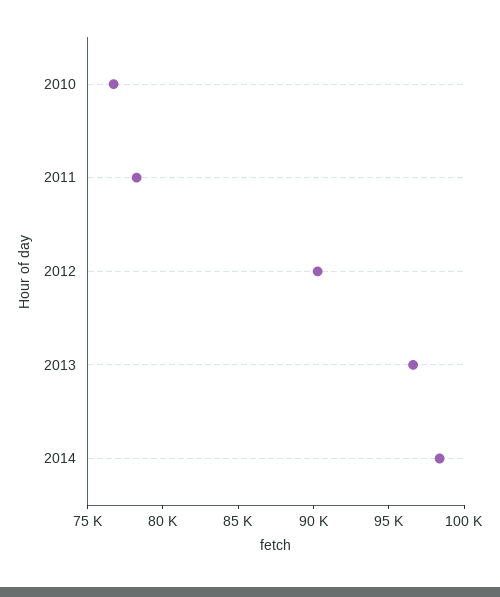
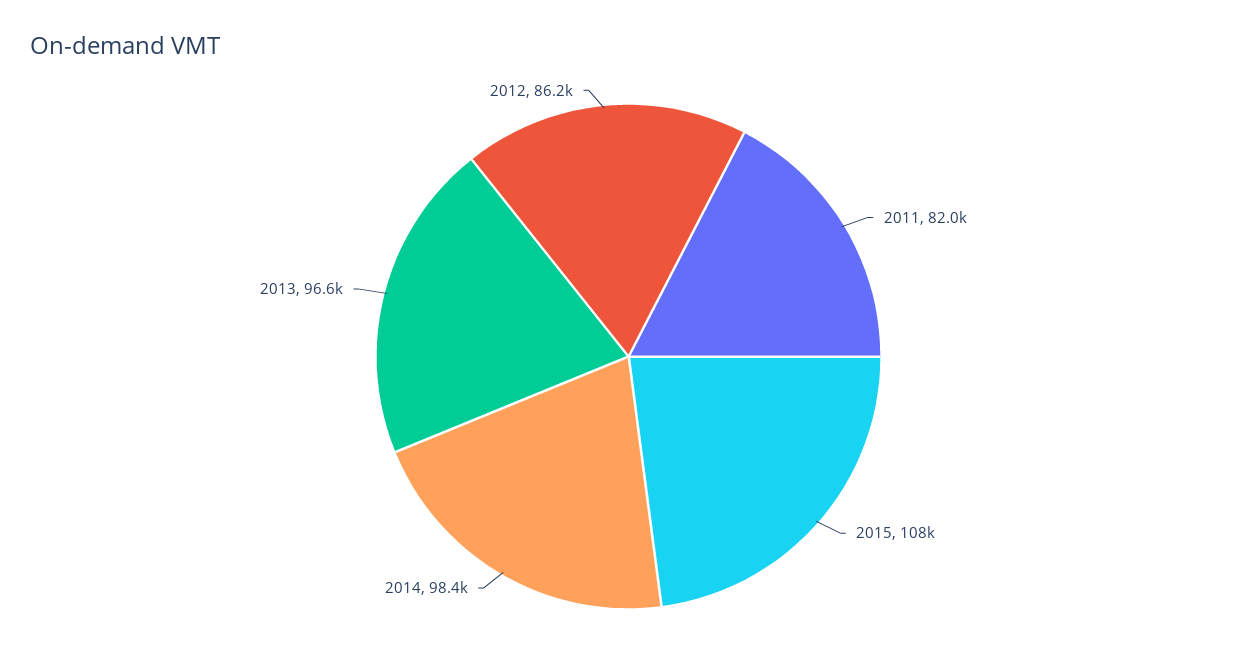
2010: 77000 -> none
2011: 78000 -> 82000
2012: 90000 -> 86200
2015: none -> 108000

